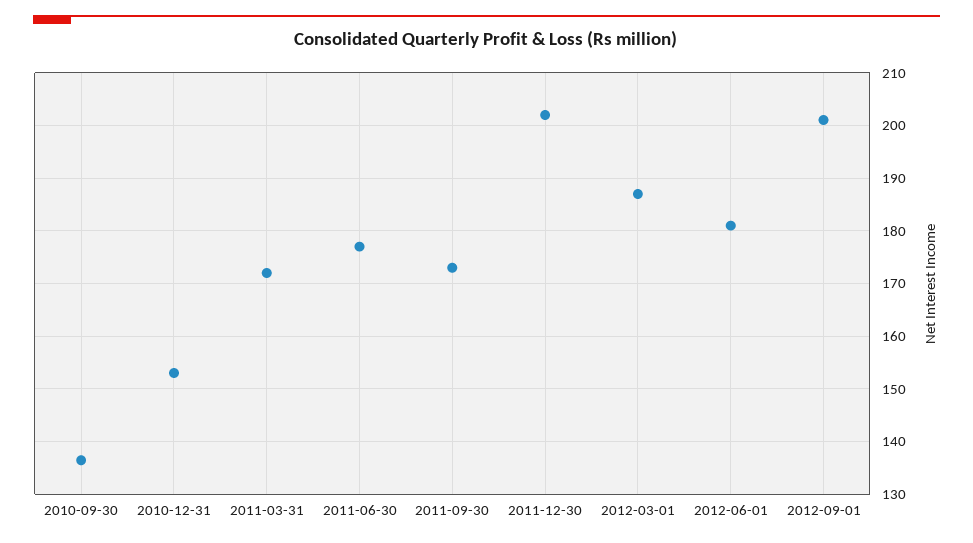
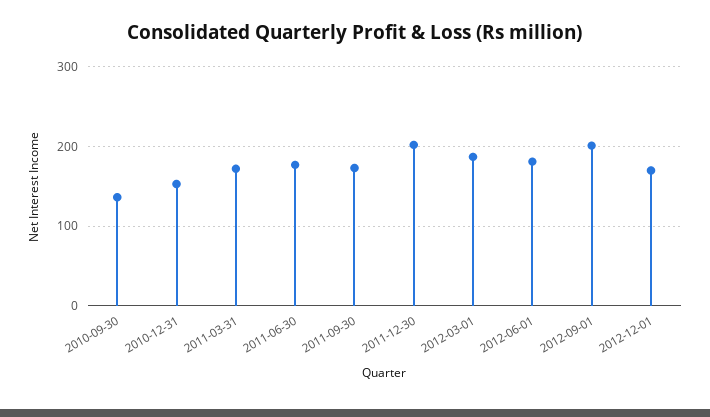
2012-12-01: none -> 170

